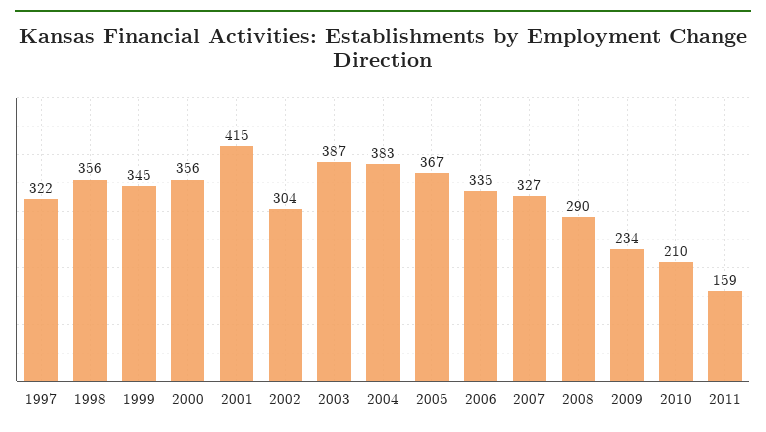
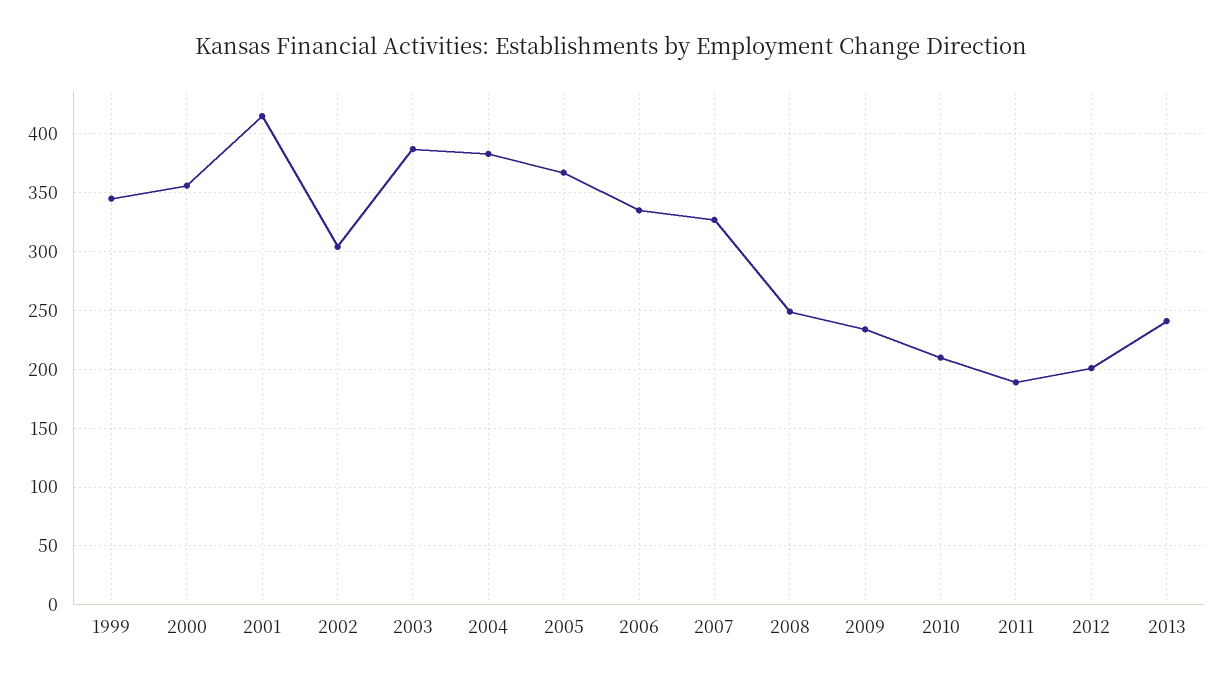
1997: 322 -> none
1998: 356 -> none
2008: 290 -> 250
2011: 159 -> 190
2012: none -> 200
2013: none -> 240

